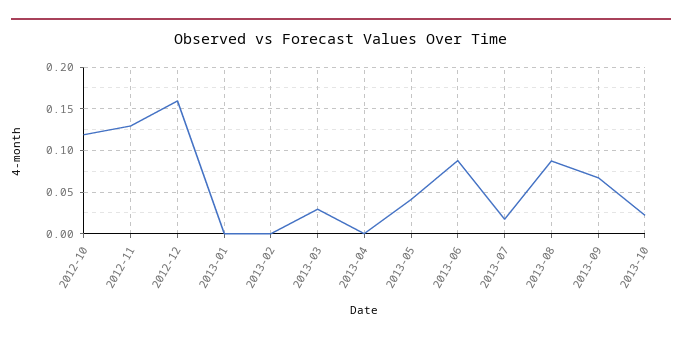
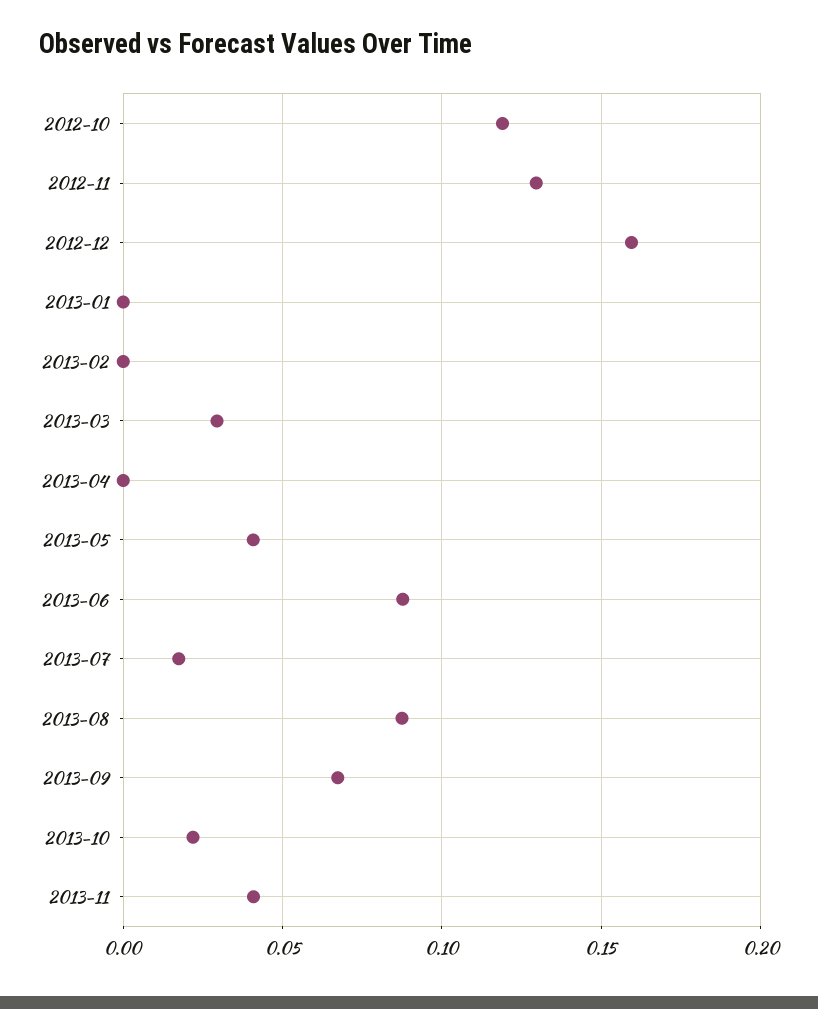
2013-11: none -> 0.04

